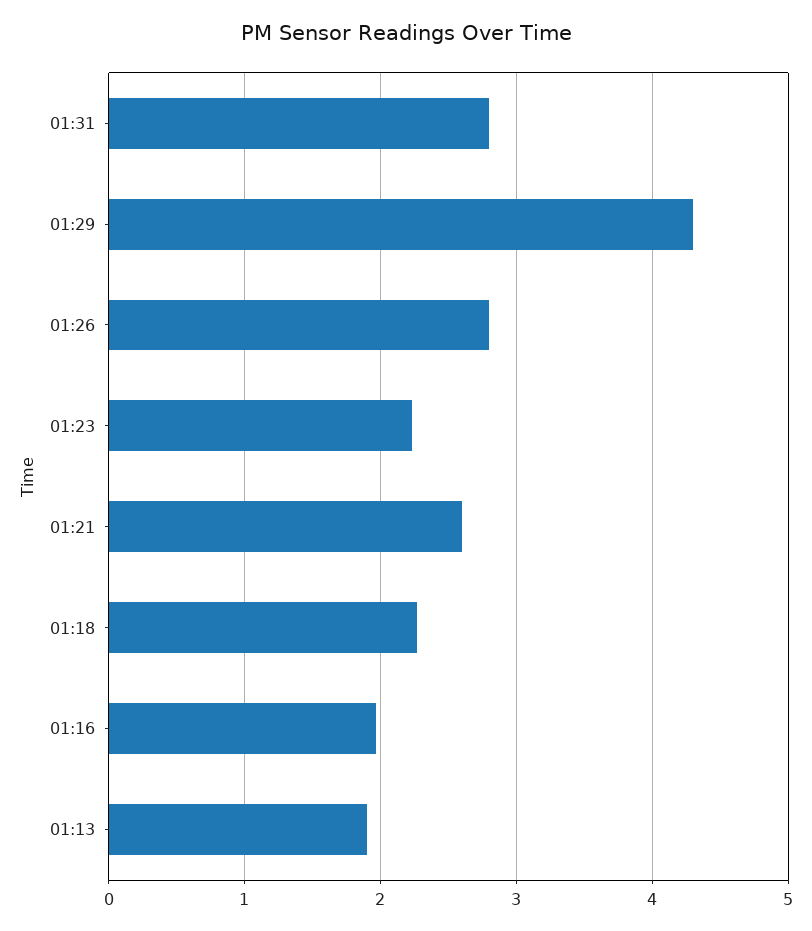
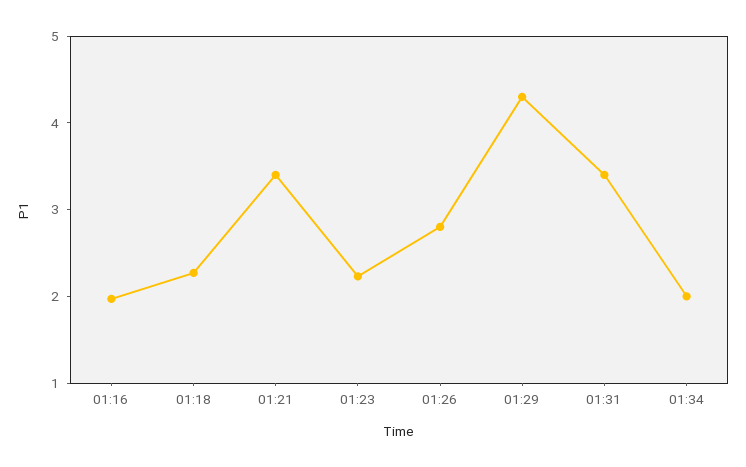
01:31: 2.8 -> 3.4
01:21: 2.6 -> 3.4
01:13: 1.9 -> none
01:34: none -> 2

